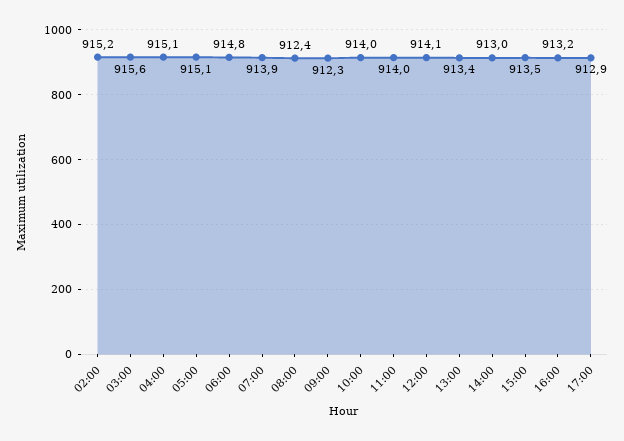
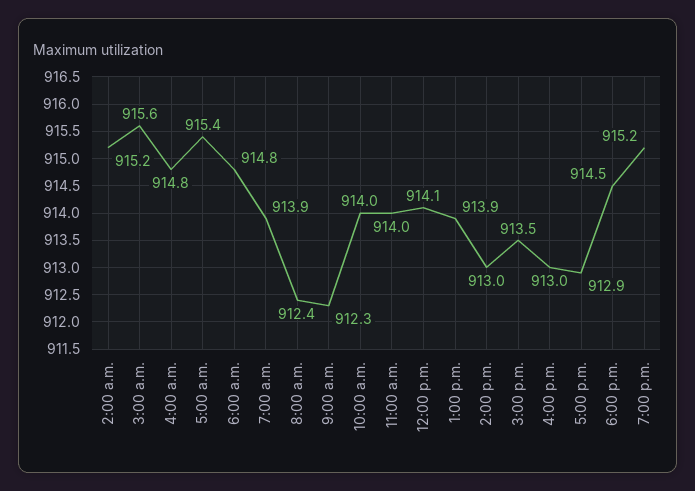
04:00: 915.1 -> 914.8
05:00: 915.1 -> 915.4
13:00: 913.4 -> 913.9
16:00: 913.2 -> 913
6:00 p.m.: none -> 914.5
7:00 p.m.: none -> 915.2

